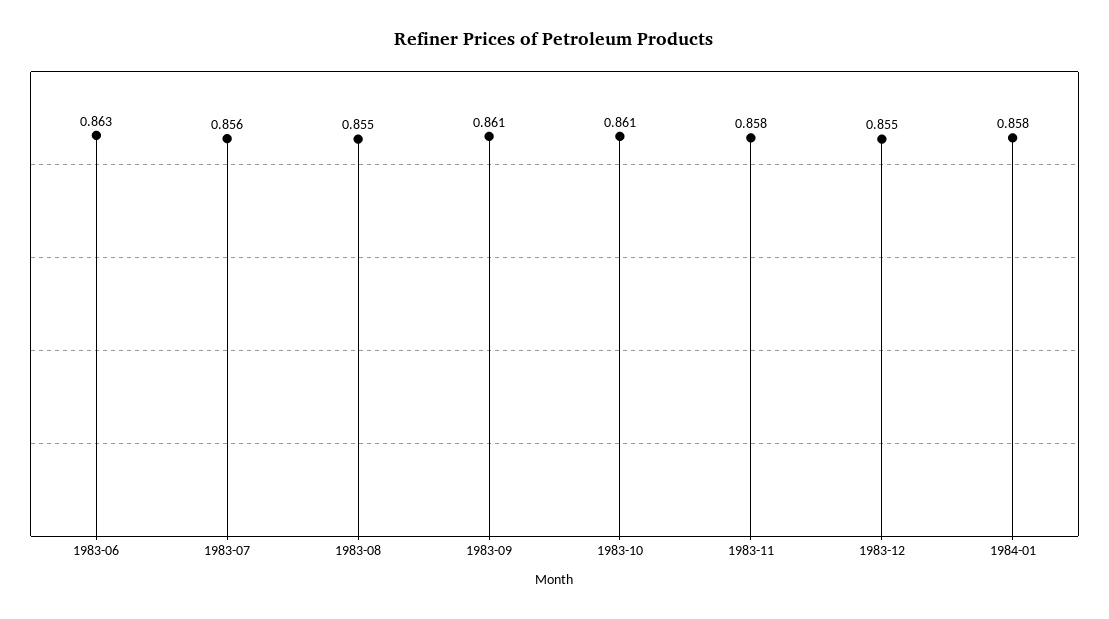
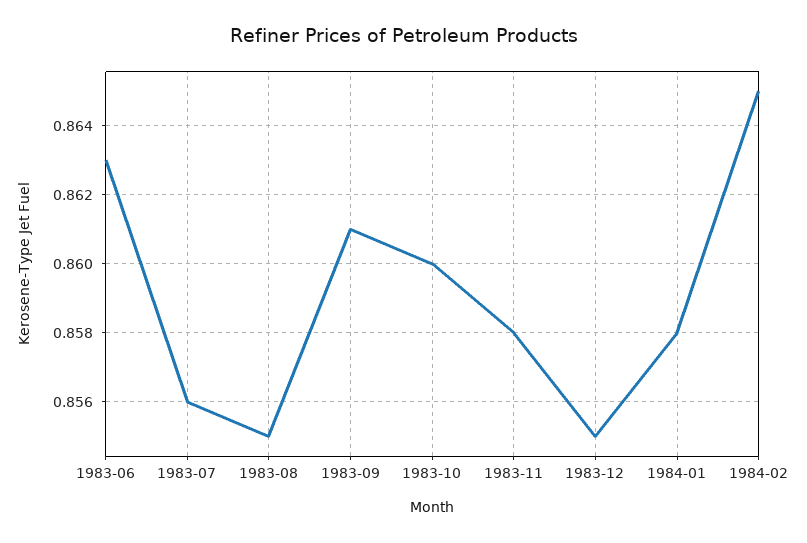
1983-10: 0.861 -> 0.86
1984-02: none -> 0.865

